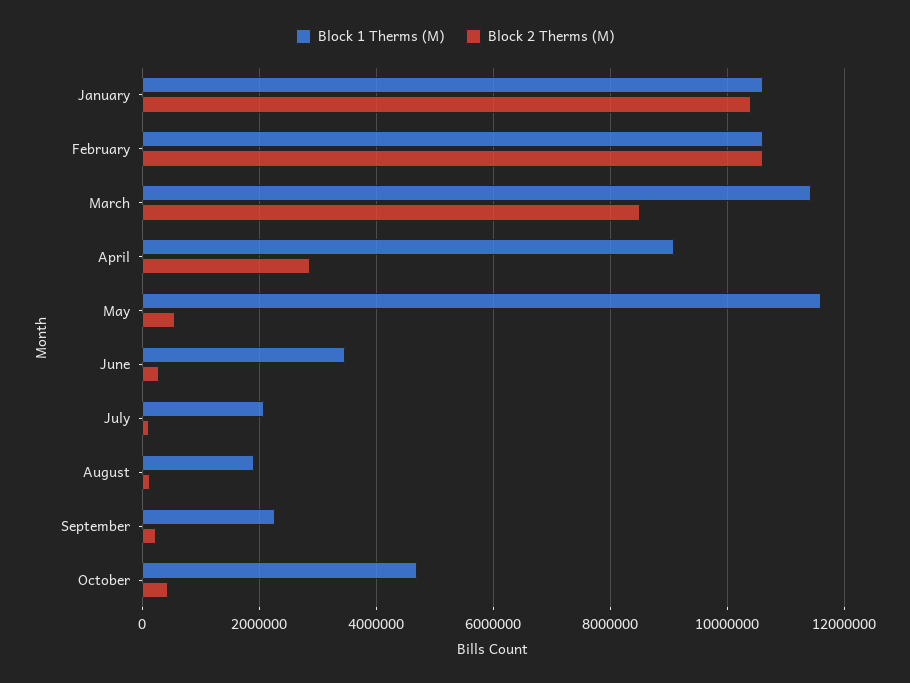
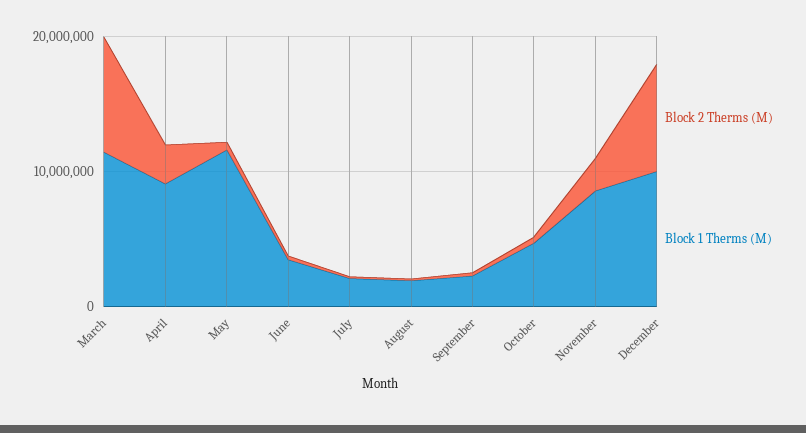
Block 1 Therms (M), January: 10600000 -> none
Block 2 Therms (M), January: 10400000 -> none
Block 1 Therms (M), February: 10600000 -> none
Block 2 Therms (M), February: 10600000 -> none
Block 2 Therms (M), November: none -> 2000000
Block 1 Therms (M), November: none -> 8000000
Block 2 Therms (M), December: none -> 8000000
Block 1 Therms (M), December: none -> 10000000

